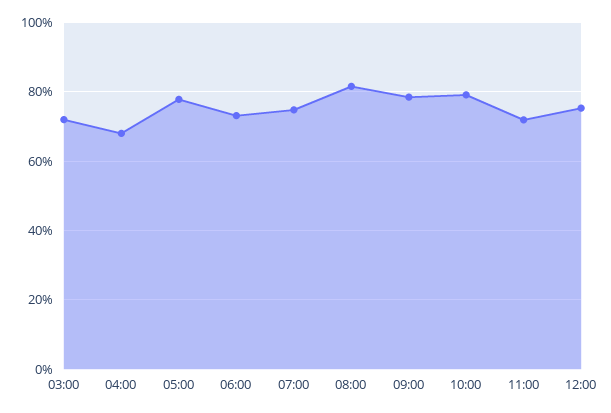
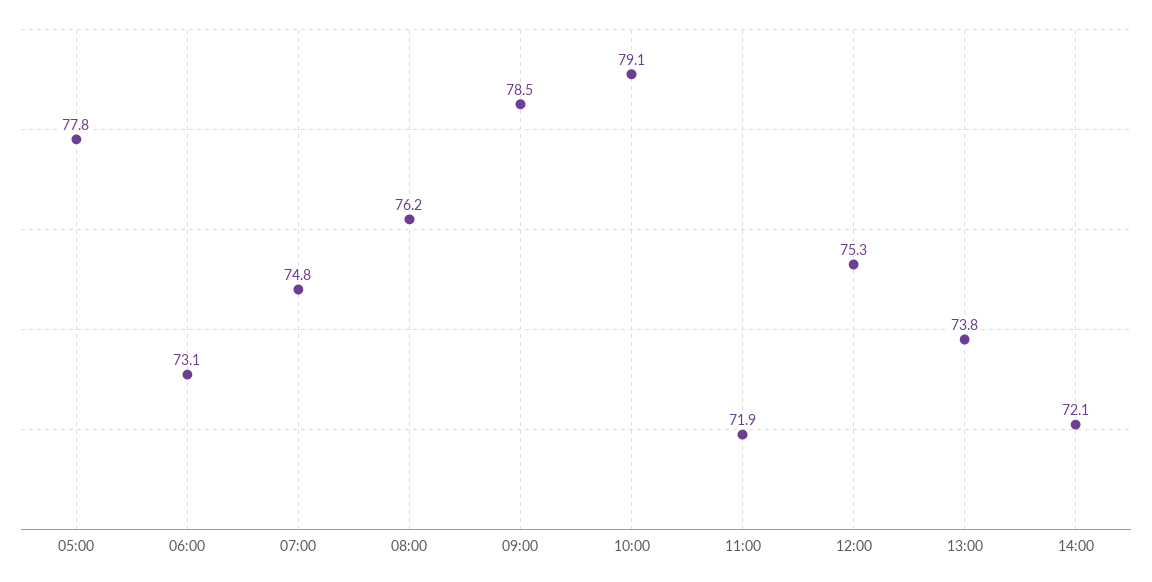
03:00: 72 -> none
04:00: 68 -> none
08:00: 82 -> 76.2
13:00: none -> 73.8
14:00: none -> 72.1

